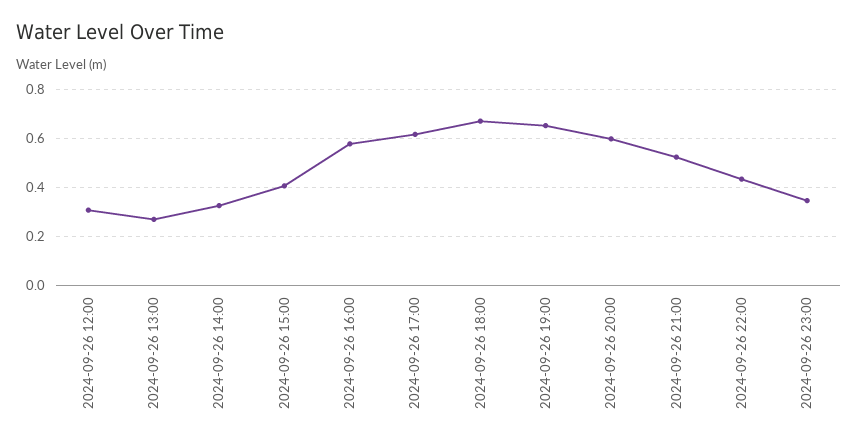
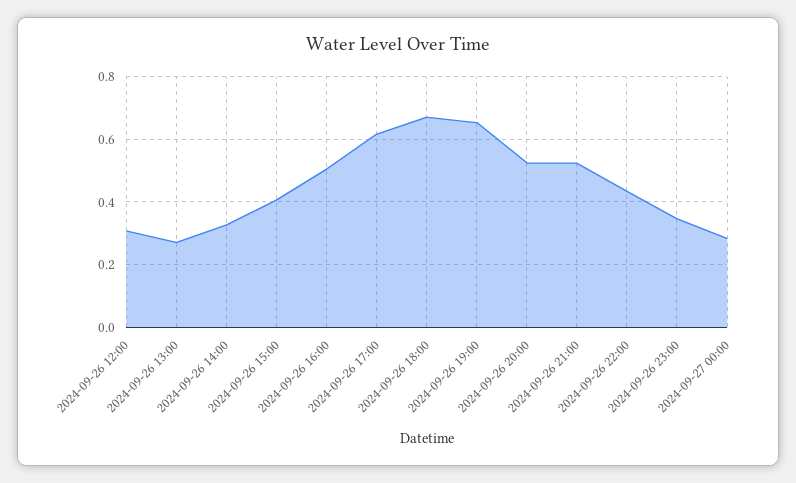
2024-09-26 16:00: 0.575 -> 0.5
2024-09-26 20:00: 0.6 -> 0.52
2024-09-27 00:00: none -> 0.28

